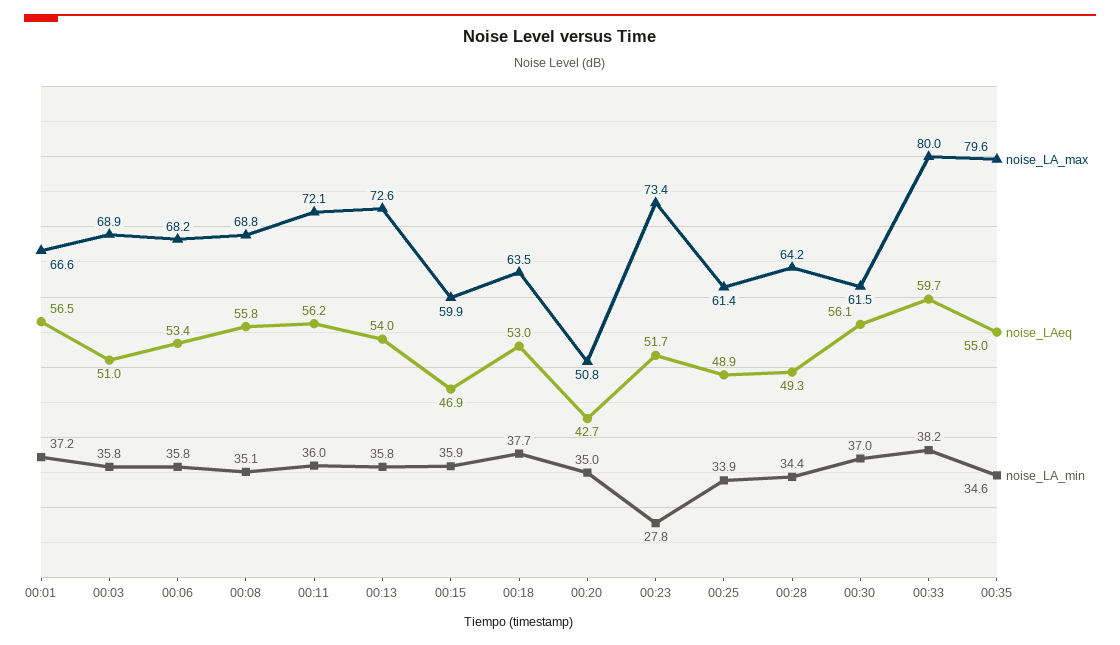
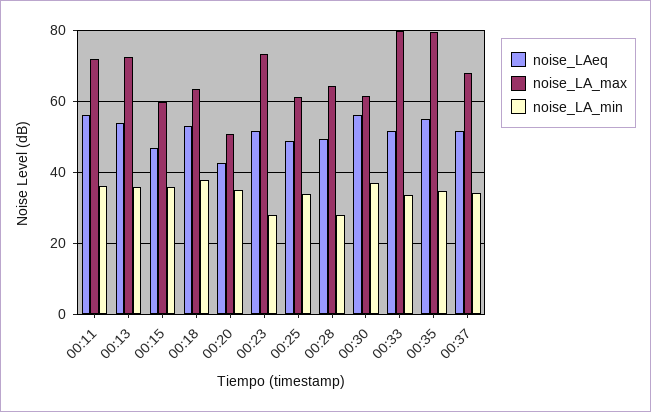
noise_LA_max, 00:01: 66.6 -> none
noise_LAeq, 00:01: 56.5 -> none
noise_LA_min, 00:01: 37.2 -> none
noise_LA_max, 00:03: 68.9 -> none
noise_LAeq, 00:03: 51 -> none
noise_LA_min, 00:03: 35.8 -> none
noise_LA_max, 00:06: 68.2 -> none
noise_LAeq, 00:06: 53.4 -> none
noise_LA_min, 00:06: 35.8 -> none
noise_LA_max, 00:08: 68.8 -> none
noise_LAeq, 00:08: 55.8 -> none
noise_LA_min, 00:08: 35.1 -> none
noise_LA_min, 00:28: 34.4 -> 28
noise_LAeq, 00:33: 59.7 -> 52
noise_LA_min, 00:33: 38.2 -> 34
noise_LAeq, 00:37: none -> 52
noise_LA_max, 00:37: none -> 68
noise_LA_min, 00:37: none -> 34

